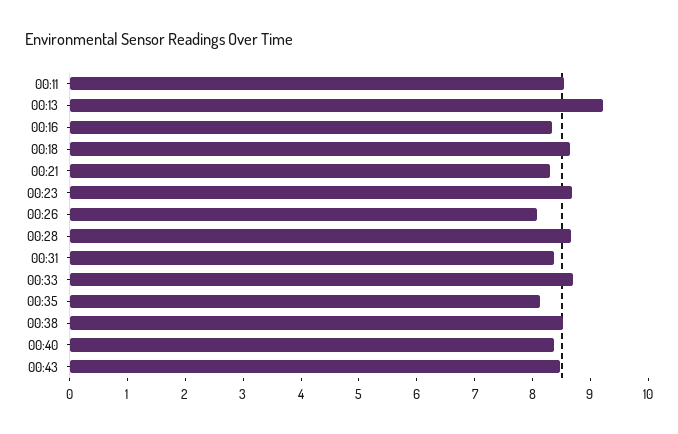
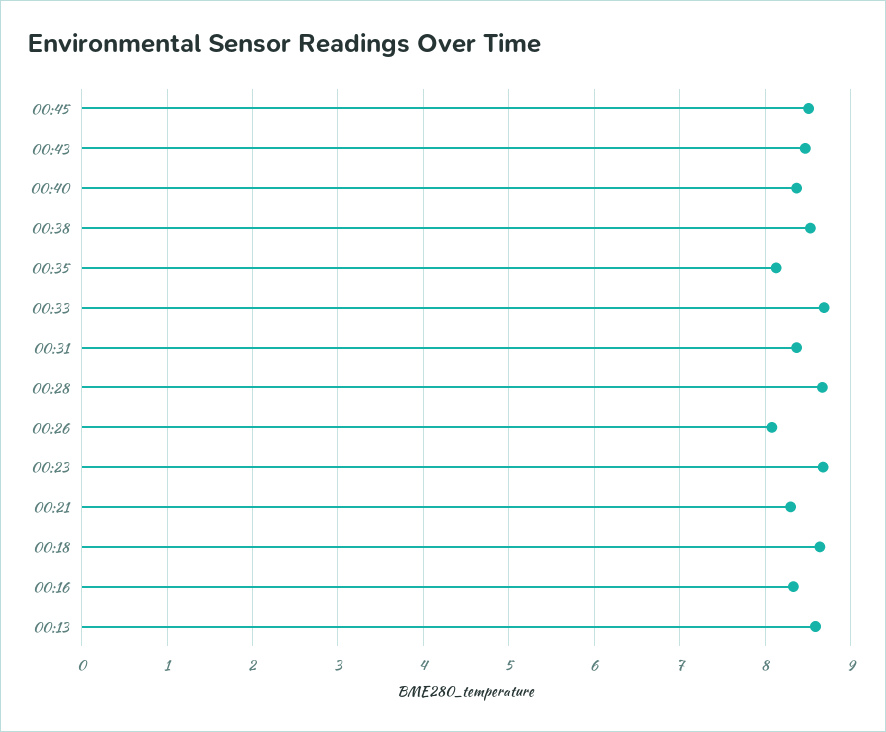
00:11: 8.6 -> none
00:13: 9.2 -> 8.6
00:45: none -> 8.5

